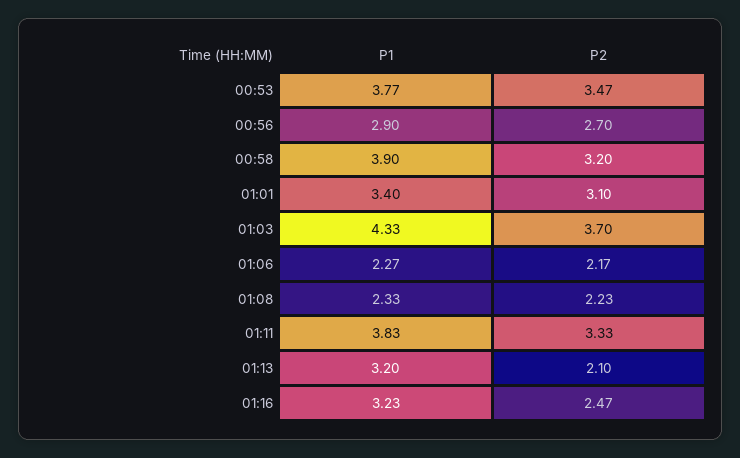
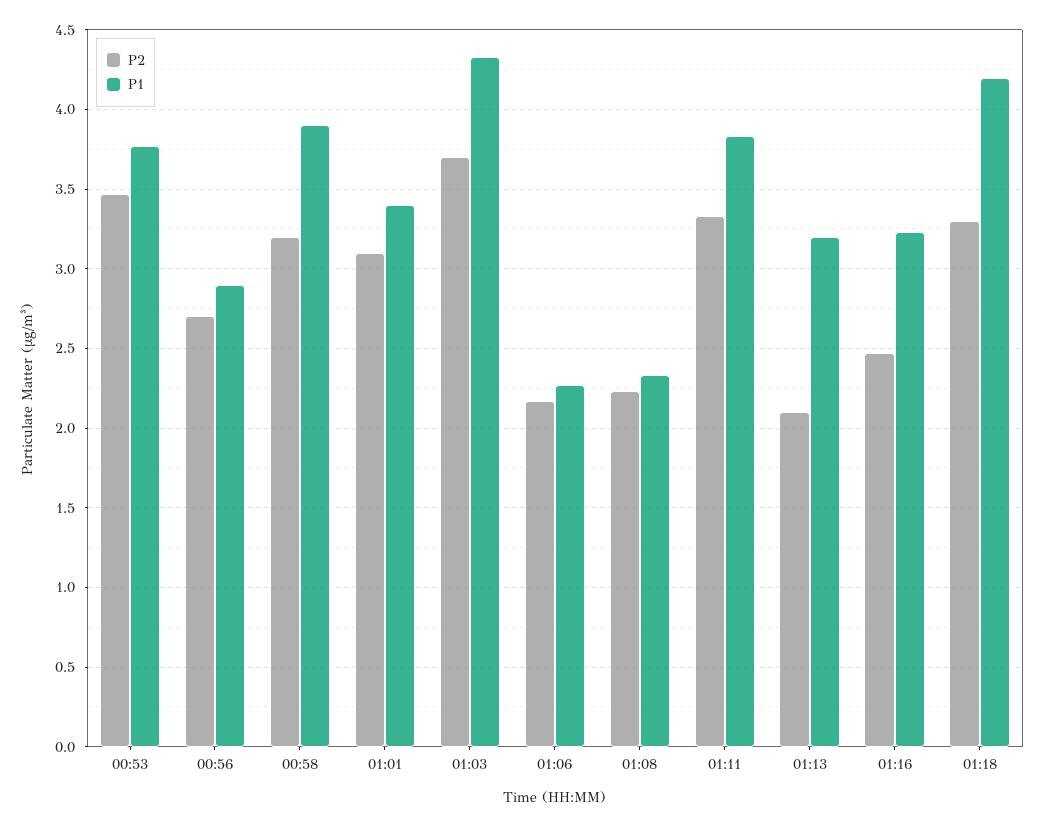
P2, 01:18: none -> 3.3
P1, 01:18: none -> 4.2

